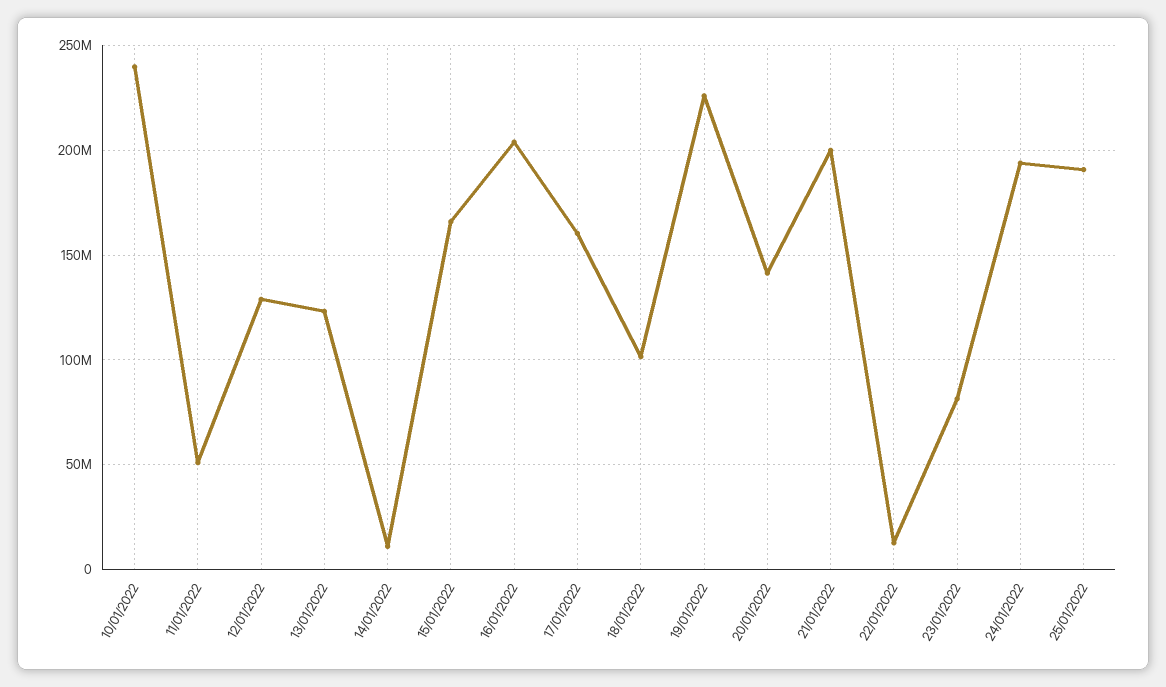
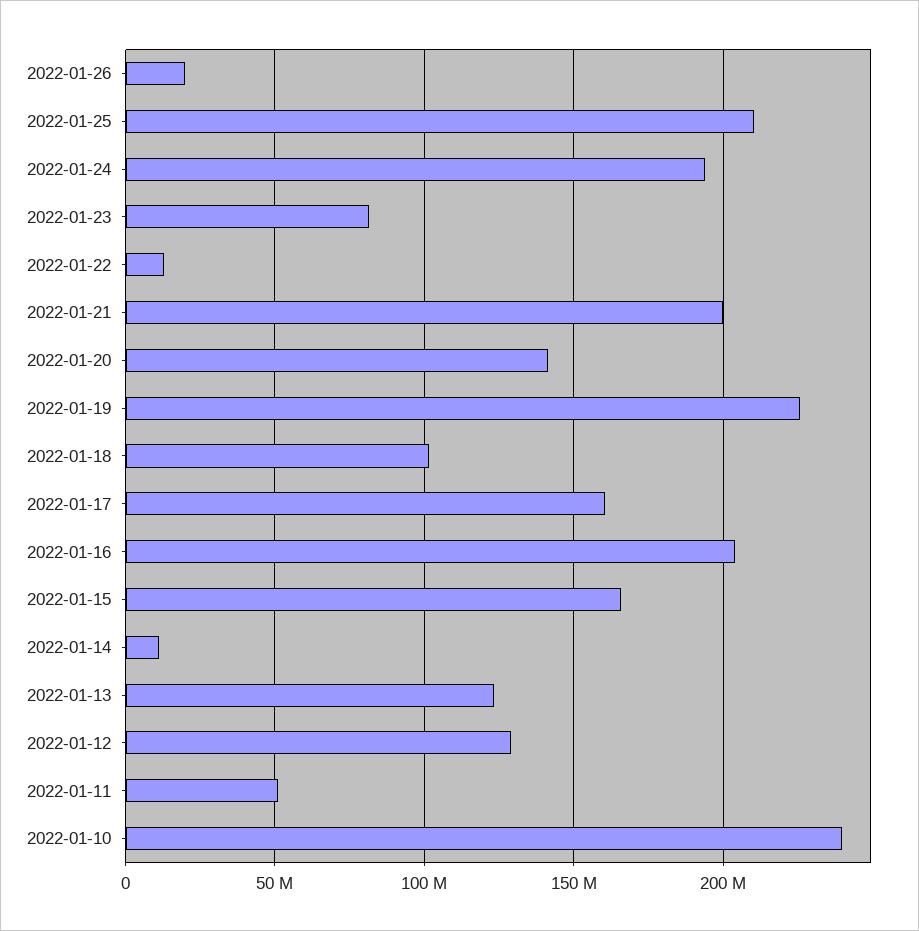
25/01/2022: 190000000 -> 210000000
2022-01-26: none -> 20000000

